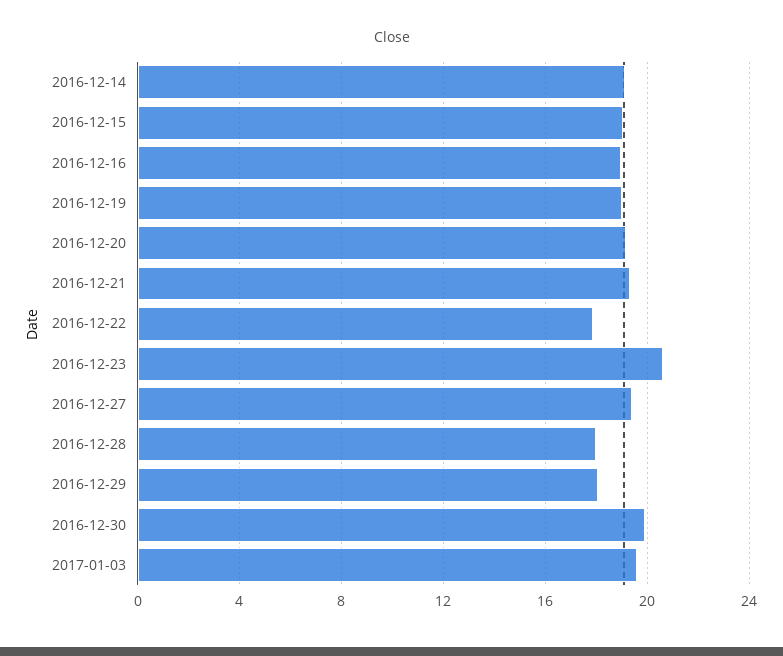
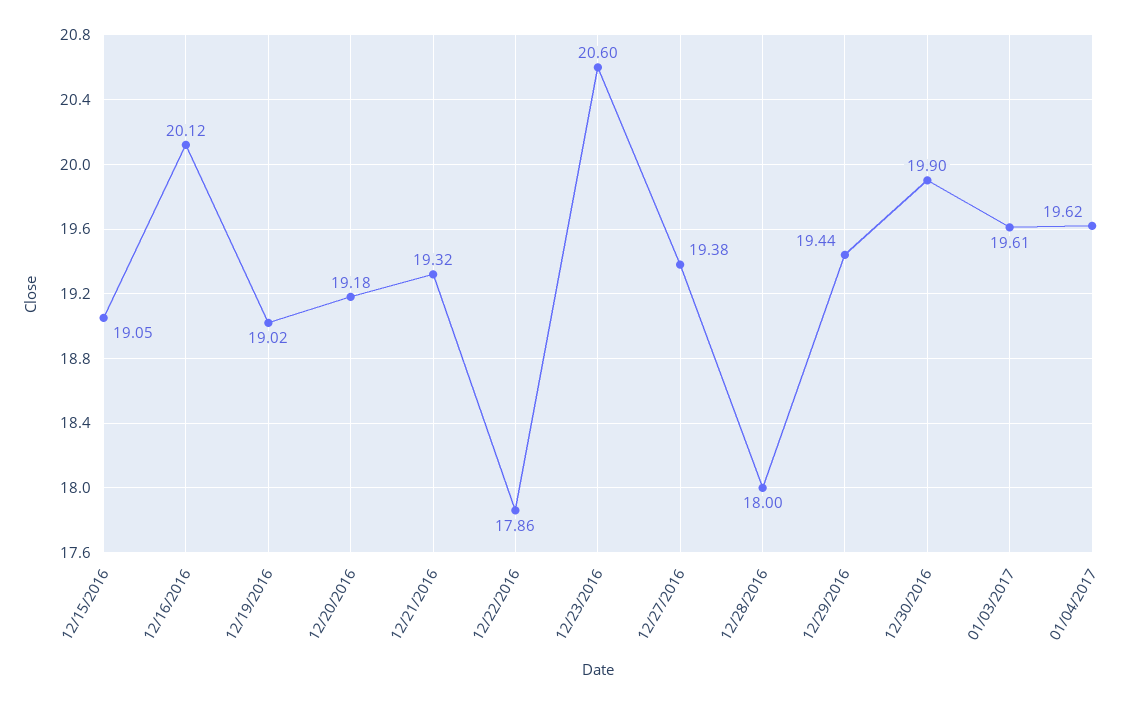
2016-12-14: 19 -> none
2016-12-16: 19 -> 20.12
2016-12-29: 18 -> 19.44
01/04/2017: none -> 19.62

